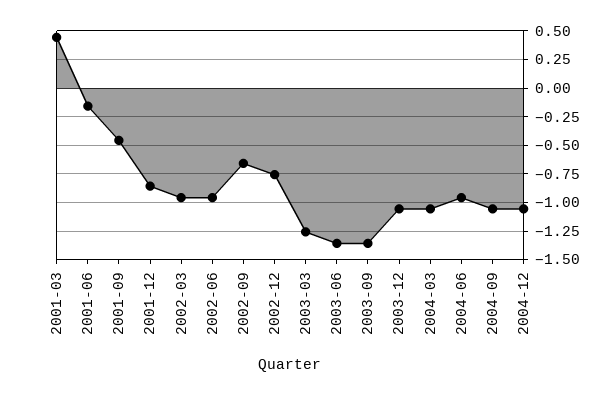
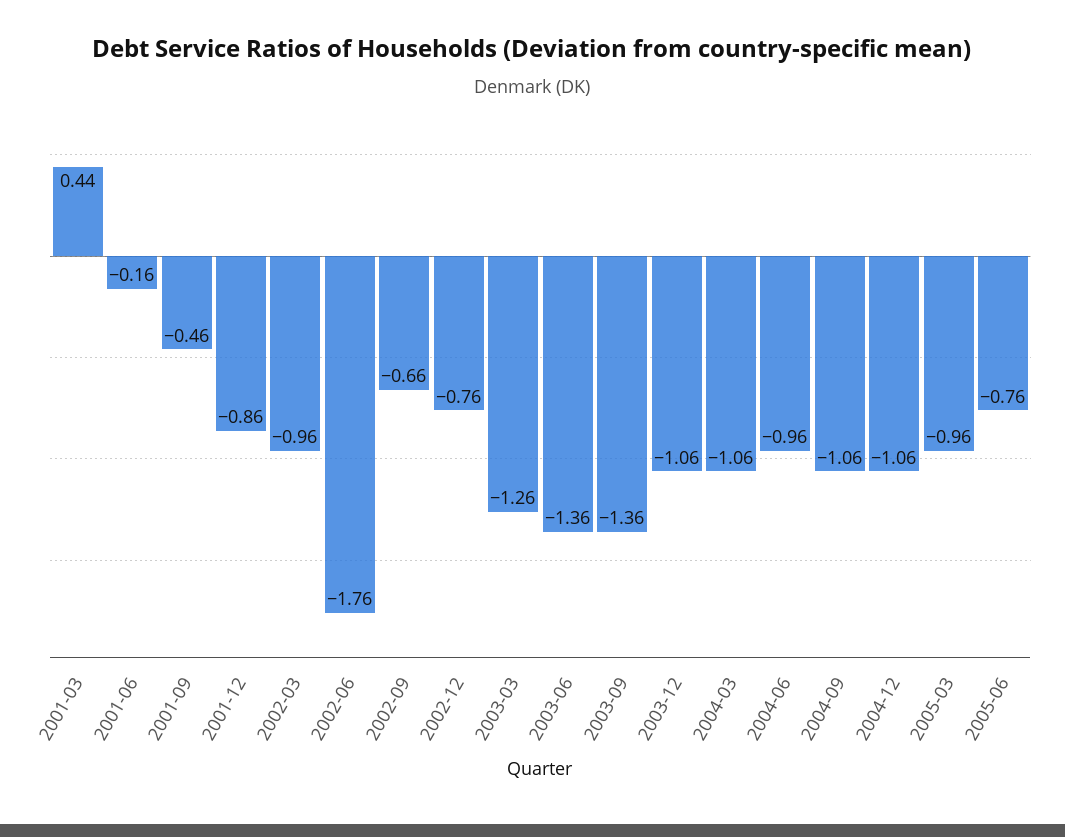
2002-06: -1 -> -1.76
2005-03: none -> -0.96
2005-06: none -> -0.76

